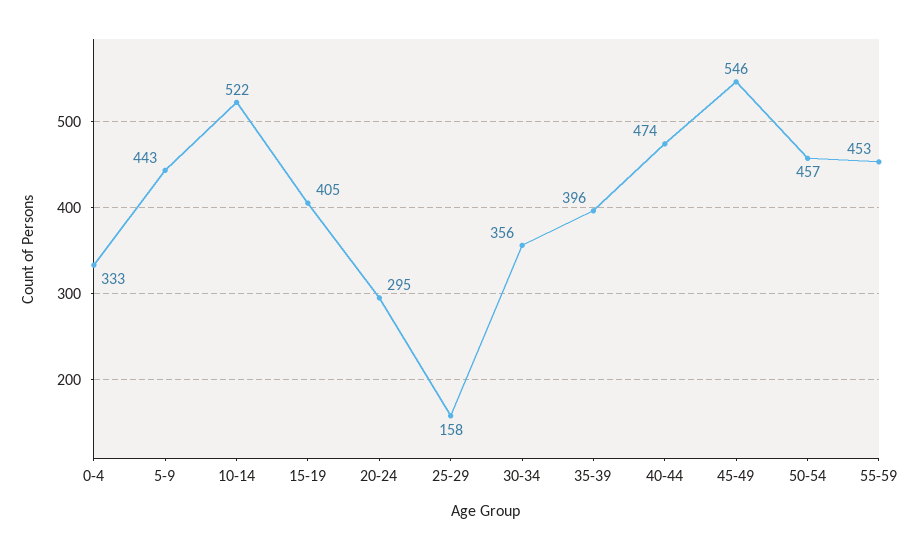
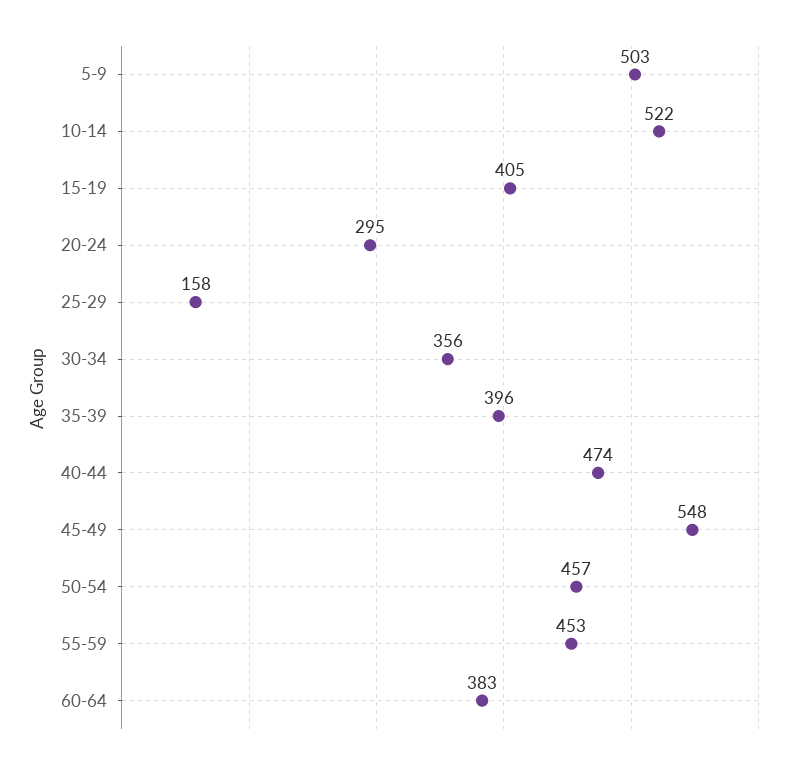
0-4: 333 -> none
5-9: 443 -> 503
45-49: 546 -> 548
60-64: none -> 383

